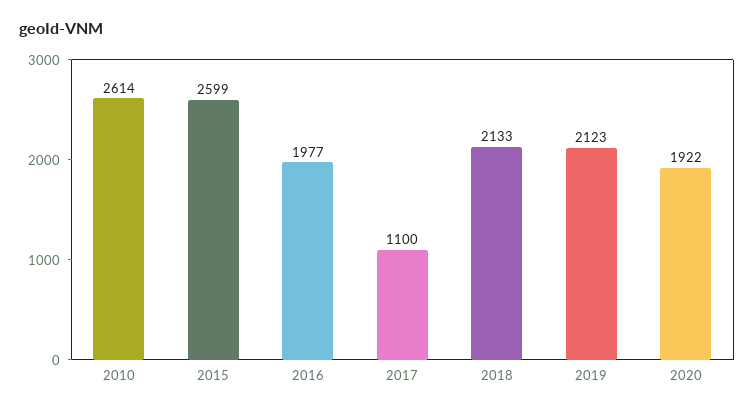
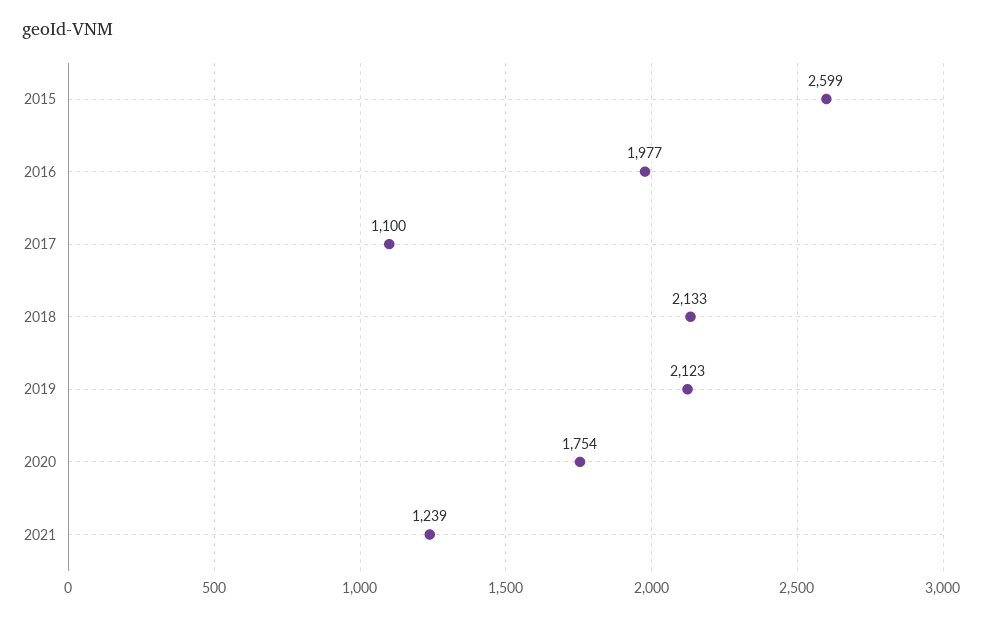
2010: 2614 -> none
2020: 1922 -> 1754
2021: none -> 1239

